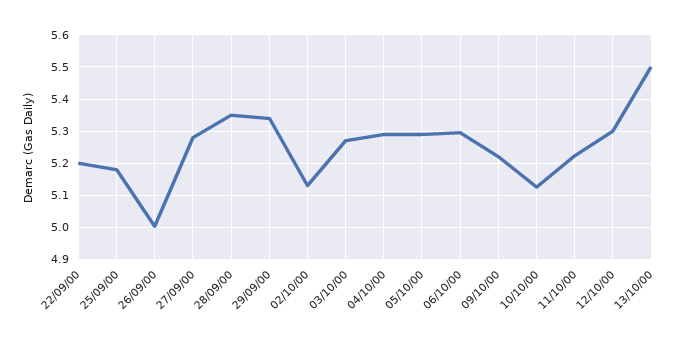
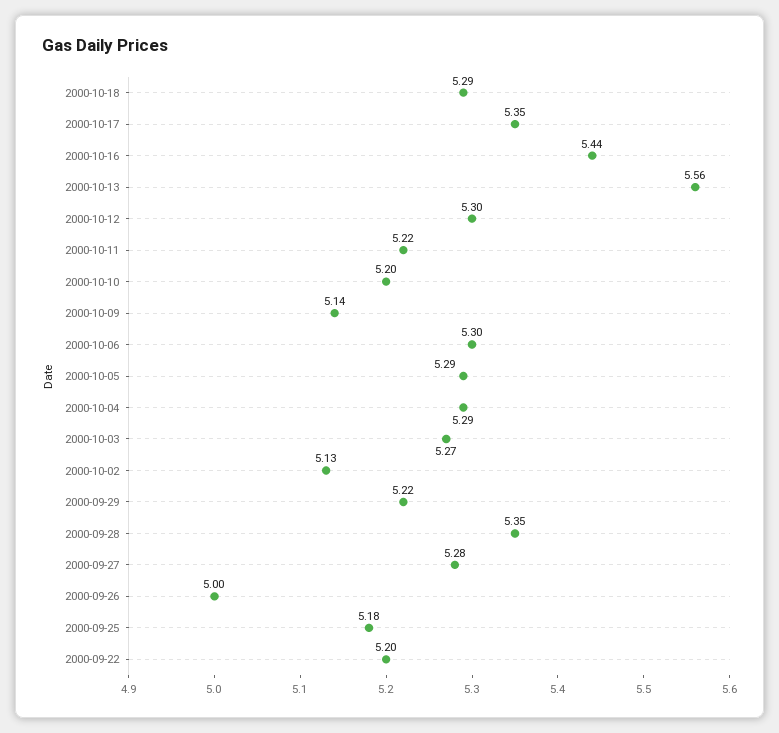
29/09/00: 5.34 -> 5.22
09/10/00: 5.22 -> 5.14
10/10/00: 5.12 -> 5.2
13/10/00: 5.5 -> 5.56
2000-10-18: none -> 5.29
2000-10-17: none -> 5.35
2000-10-16: none -> 5.44

